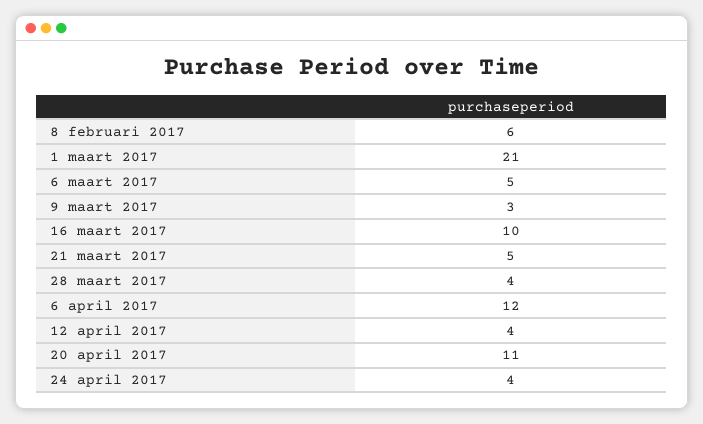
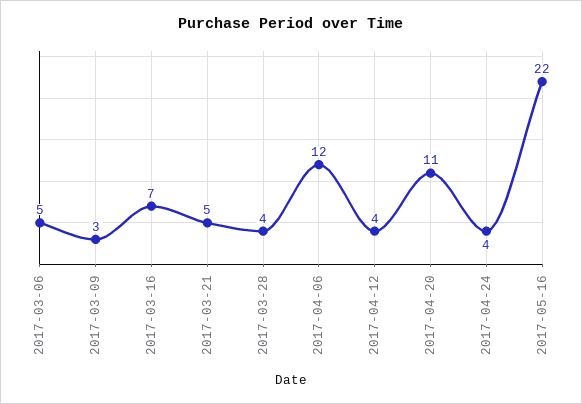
8 februari 2017: 6 -> none
1 maart 2017: 21 -> none
16 maart 2017: 10 -> 7
2017-05-16: none -> 22

